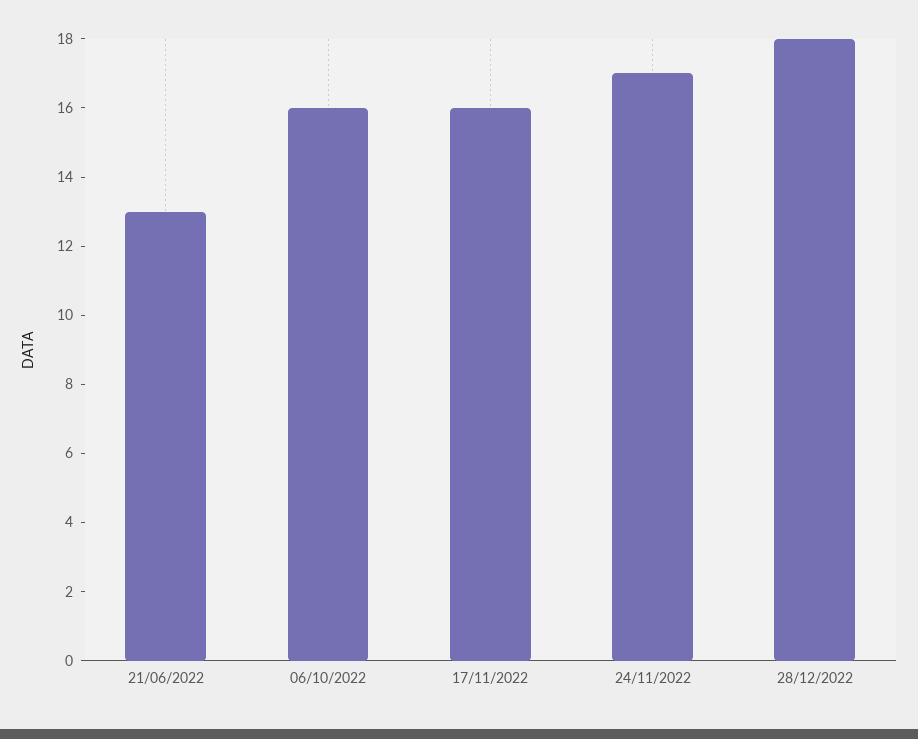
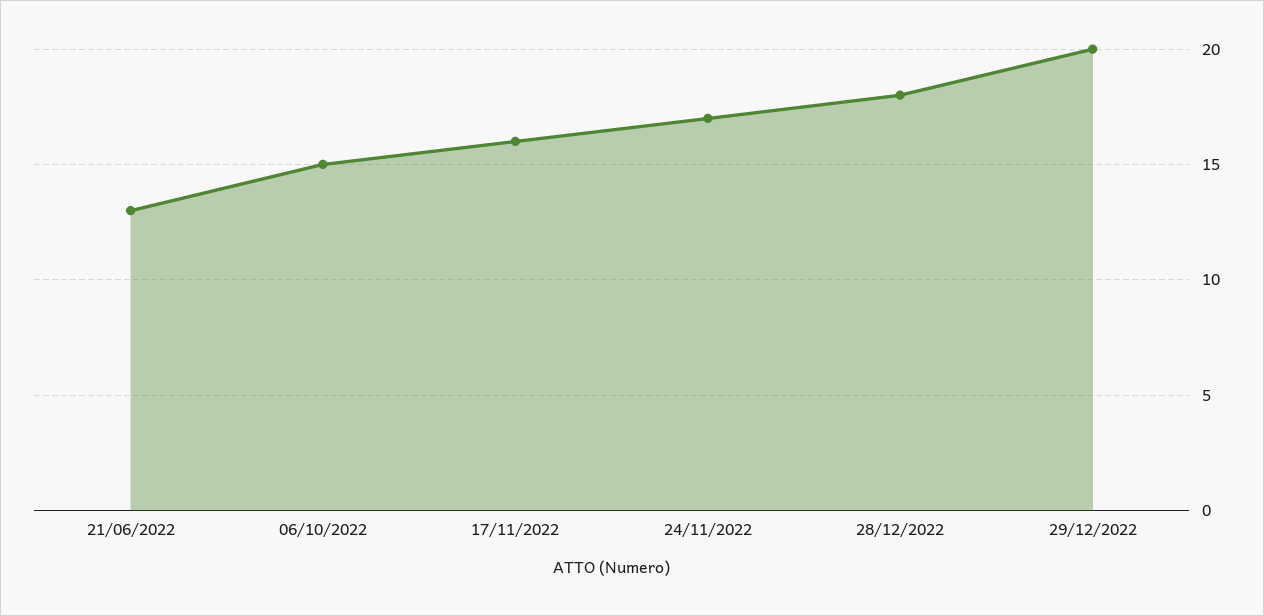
06/10/2022: 16 -> 15
29/12/2022: none -> 20

